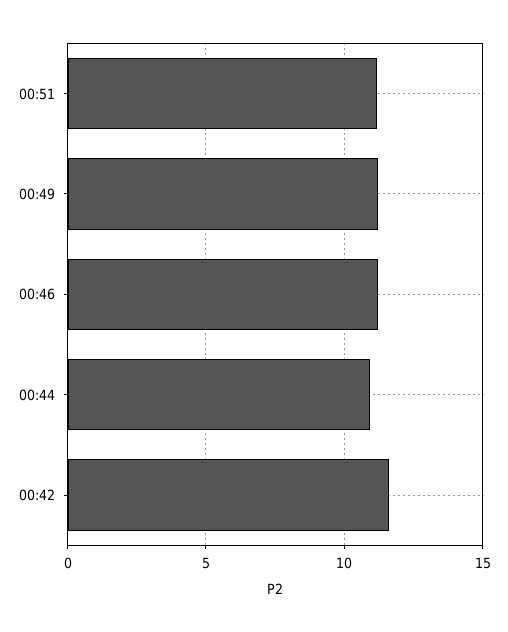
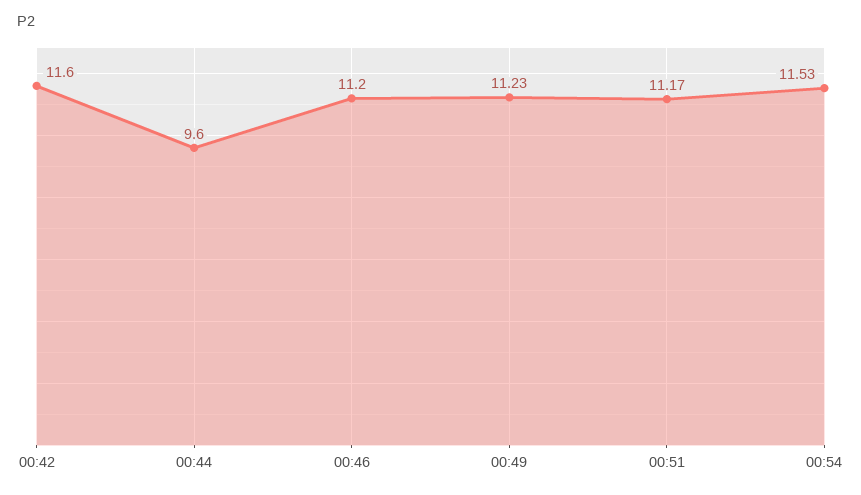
00:44: 11 -> 9.6
00:54: none -> 11.53

